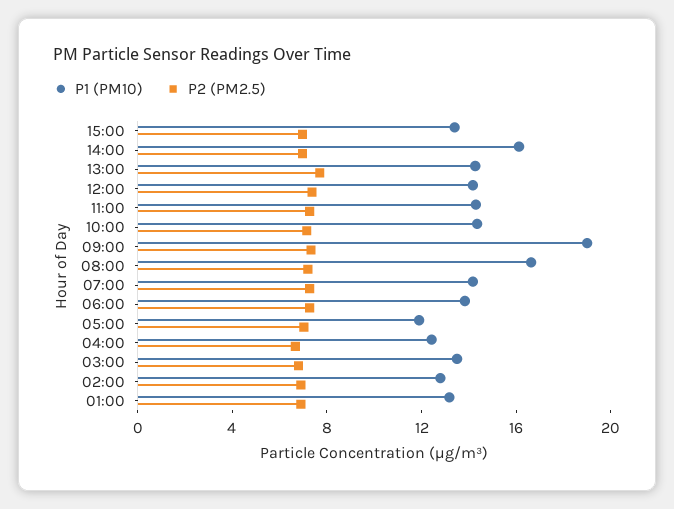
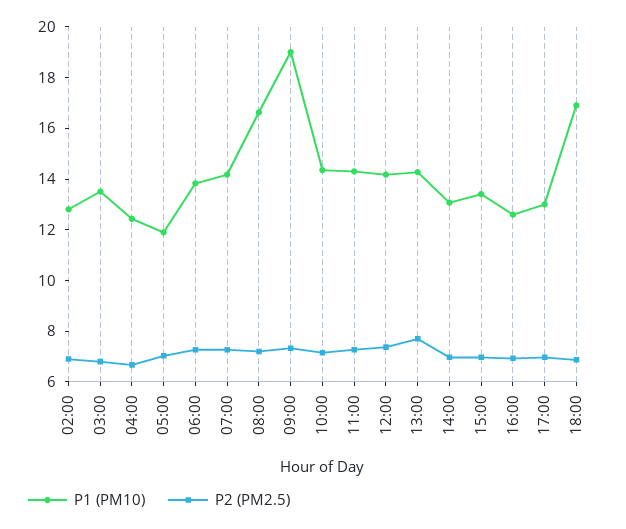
P1 (PM10), 14:00: 16 -> 13
P1 (PM10), 01:00: 13 -> none
P2 (PM2.5), 01:00: 7 -> none
P1 (PM10), 16:00: none -> 12.5
P2 (PM2.5), 16:00: none -> 7
P1 (PM10), 17:00: none -> 13
P2 (PM2.5), 17:00: none -> 7
P1 (PM10), 18:00: none -> 17
P2 (PM2.5), 18:00: none -> 7

